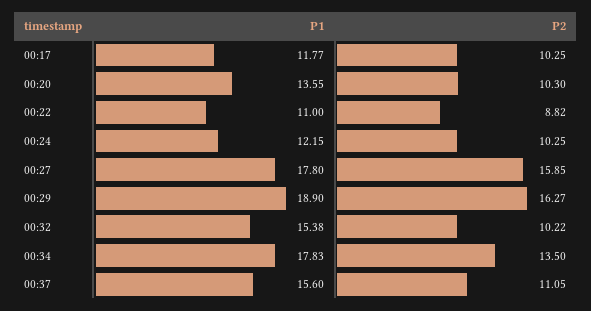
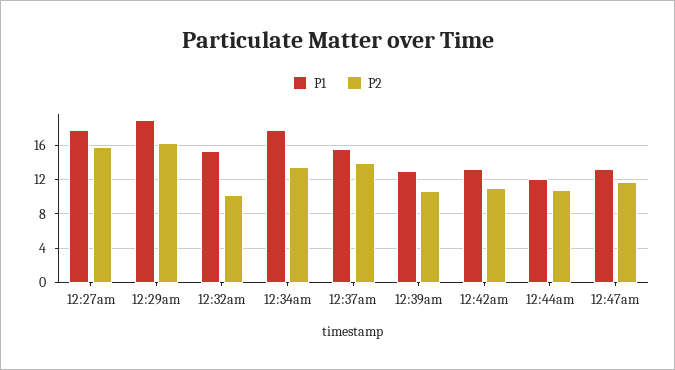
P1, 00:17: 11.77 -> none
P2, 00:17: 10.25 -> none
P1, 00:20: 13.55 -> none
P2, 00:20: 10.3 -> none
P1, 00:22: 11 -> none
P2, 00:22: 8.82 -> none
P1, 00:24: 12.15 -> none
P2, 00:24: 10.25 -> none
P2, 00:37: 11.05 -> 14
P1, 12:39am: none -> 13
P2, 12:39am: none -> 11
P1, 12:42am: none -> 13
P2, 12:42am: none -> 11
P1, 12:44am: none -> 12
P2, 12:44am: none -> 11
P1, 12:47am: none -> 13
P2, 12:47am: none -> 12

